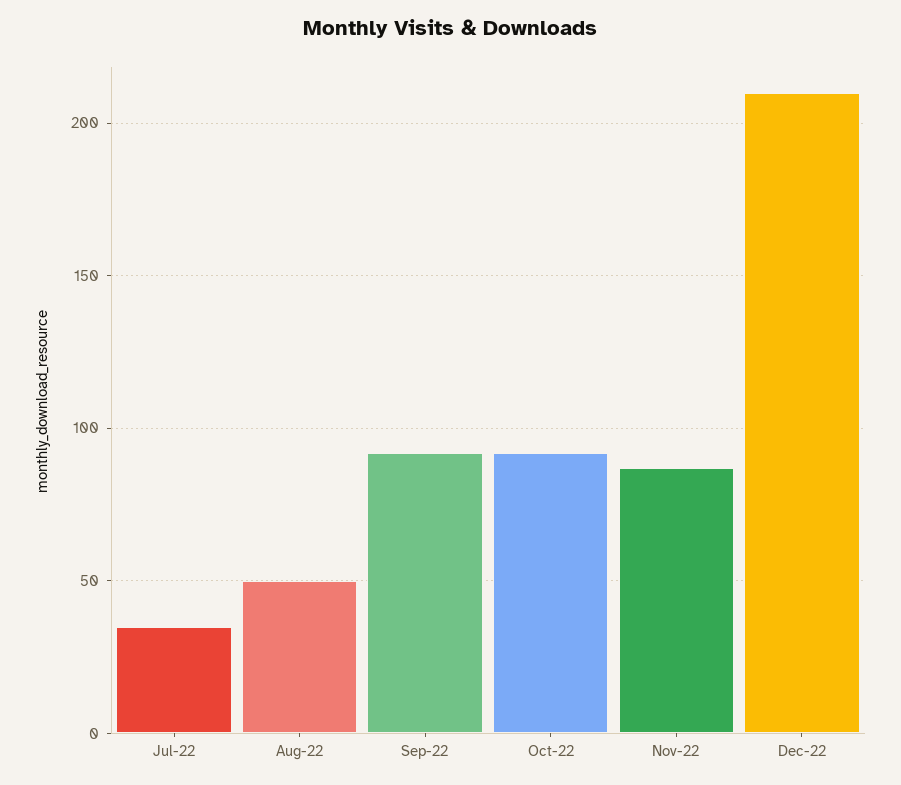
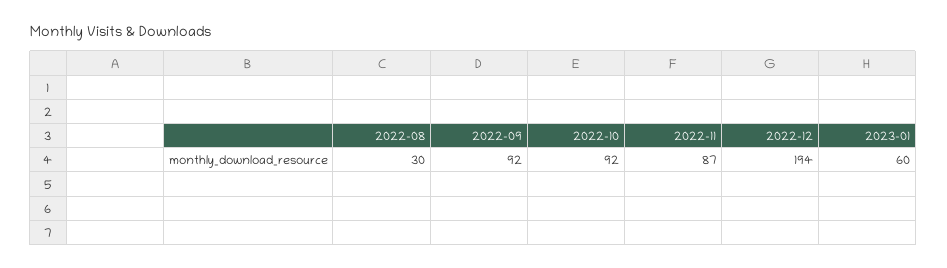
Jul-22: 35 -> none
Aug-22: 50 -> 30
Dec-22: 210 -> 194
2023-01: none -> 60

